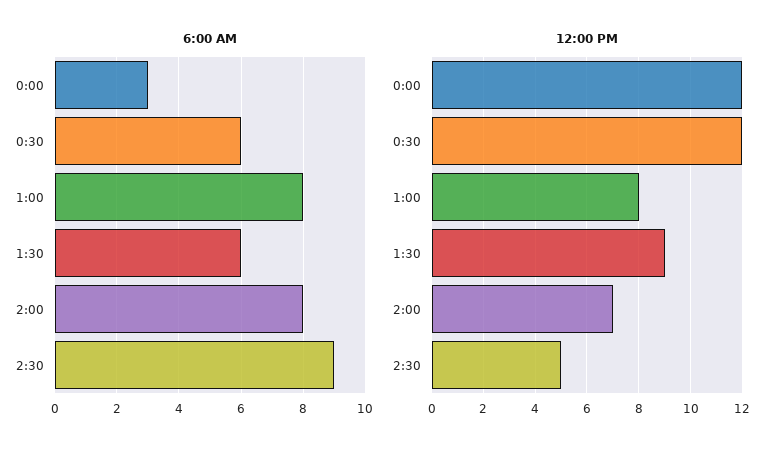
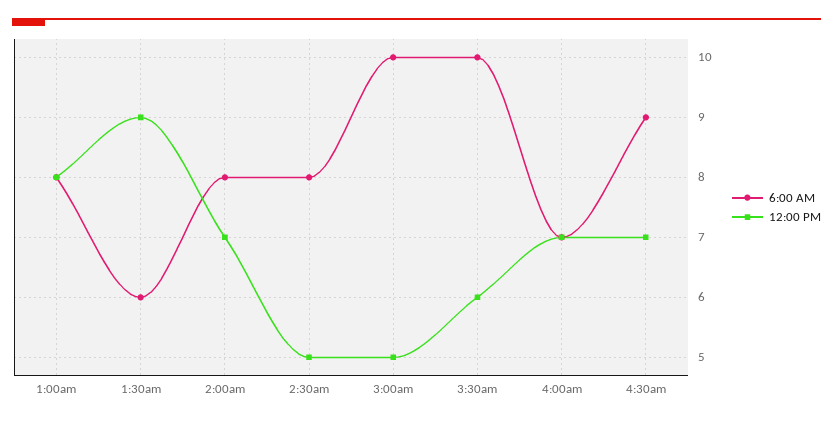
6:00 AM, 0:00: 3 -> none
6:00 AM, 0:30: 6 -> none
6:00 AM, 2:30: 9 -> 8
12:00 PM, 0:00: 12 -> none
12:00 PM, 0:30: 12 -> none
6:00 AM, 3:00am: none -> 10
12:00 PM, 3:00am: none -> 5
6:00 AM, 3:30am: none -> 10
12:00 PM, 3:30am: none -> 6
6:00 AM, 4:00am: none -> 7
12:00 PM, 4:00am: none -> 7
6:00 AM, 4:30am: none -> 9
12:00 PM, 4:30am: none -> 7

